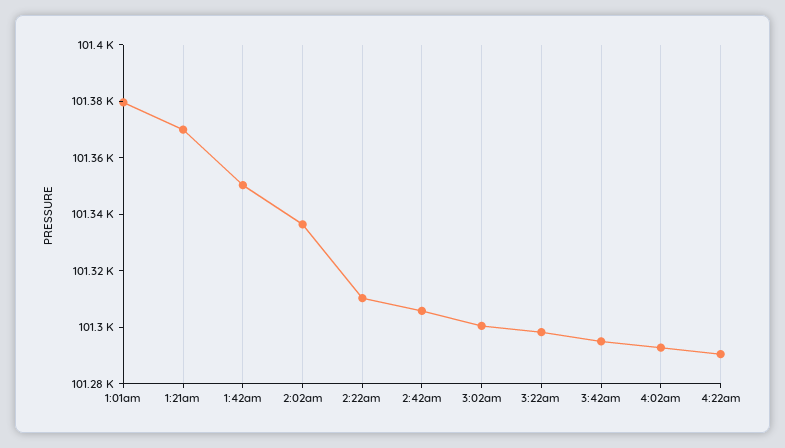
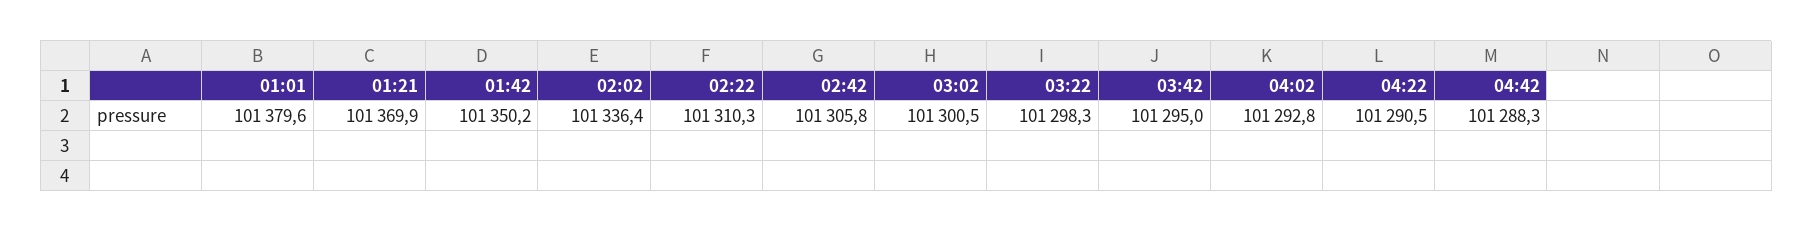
04:42: none -> 101288.3

